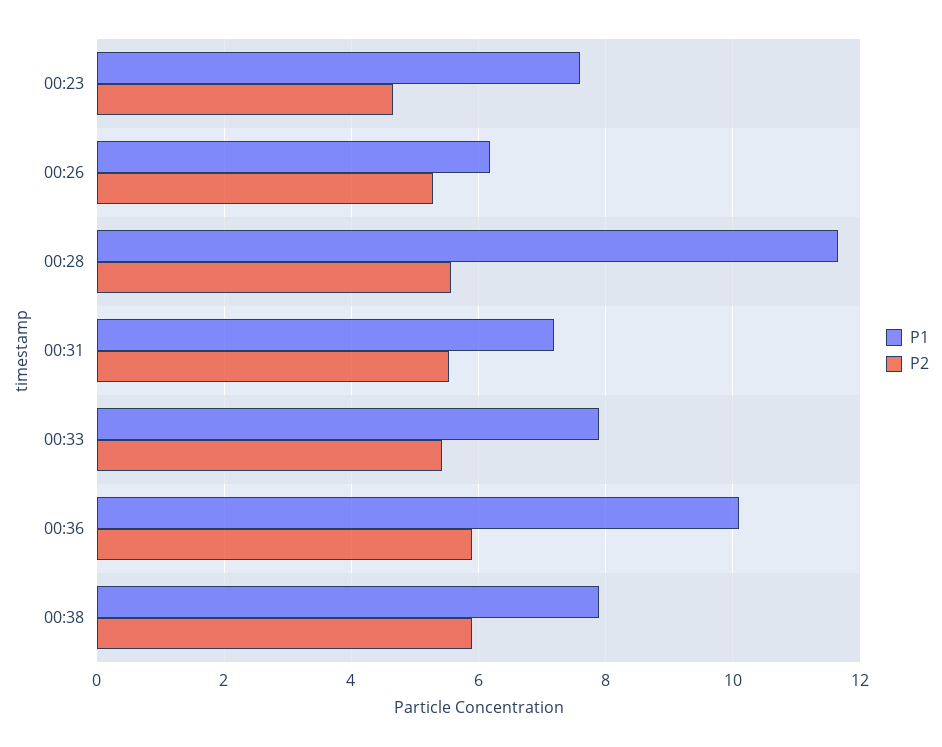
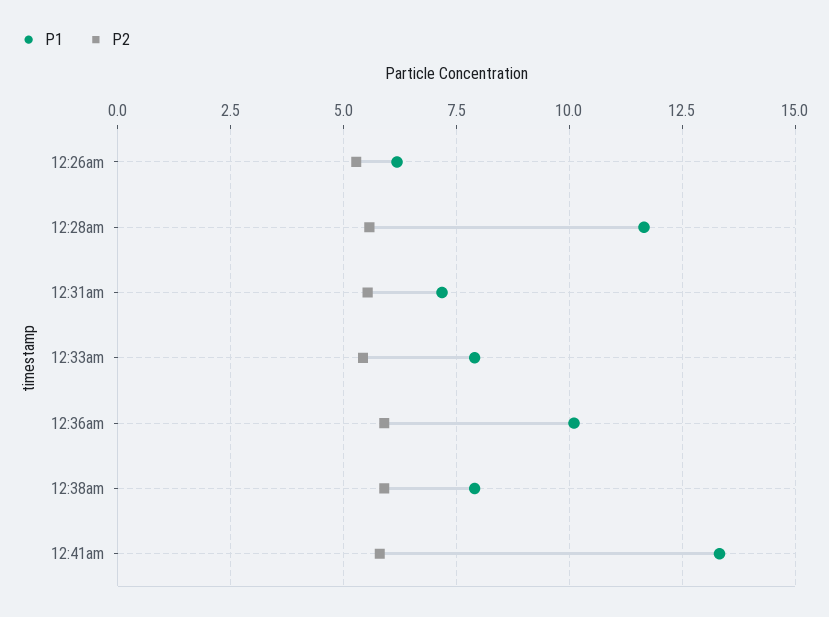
P1, 00:23: 7.6 -> none
P2, 00:23: 4.6 -> none
P1, 12:41am: none -> 13.25
P2, 12:41am: none -> 5.75

